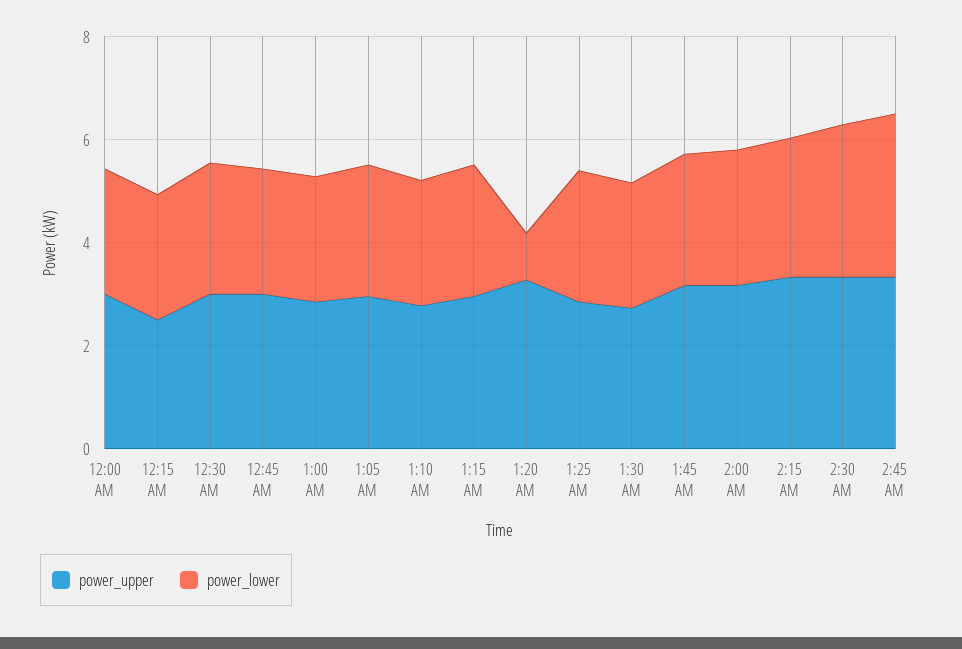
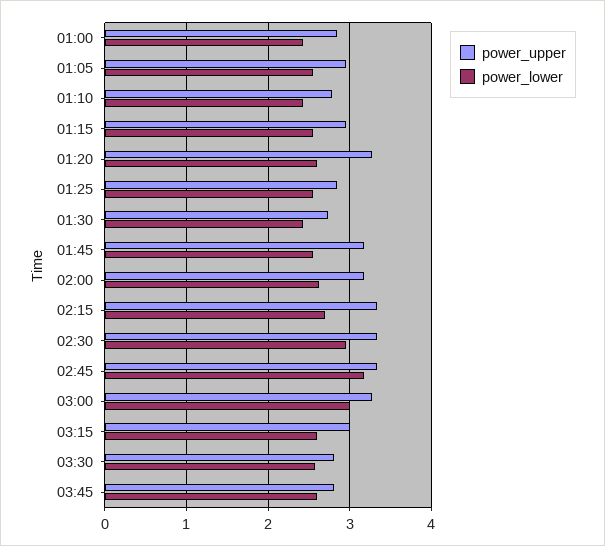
power_upper, 12:00 AM: 3 -> none
power_lower, 12:00 AM: 2.5 -> none
power_upper, 12:15 AM: 2.5 -> none
power_lower, 12:15 AM: 2.5 -> none
power_upper, 12:30 AM: 3 -> none
power_lower, 12:30 AM: 2.5 -> none
power_upper, 12:45 AM: 3 -> none
power_lower, 12:45 AM: 2.5 -> none
power_lower, 1:20 AM: 1 -> 2.6
power_upper, 03:00: none -> 3.3
power_lower, 03:00: none -> 3
power_upper, 03:15: none -> 3
power_lower, 03:15: none -> 2.6
power_upper, 03:30: none -> 2.8
power_lower, 03:30: none -> 2.6
power_upper, 03:45: none -> 2.8
power_lower, 03:45: none -> 2.6

